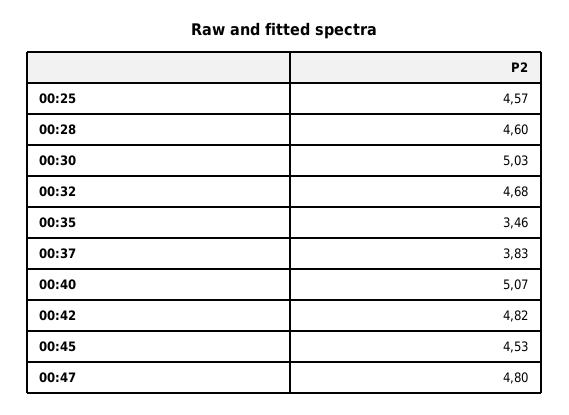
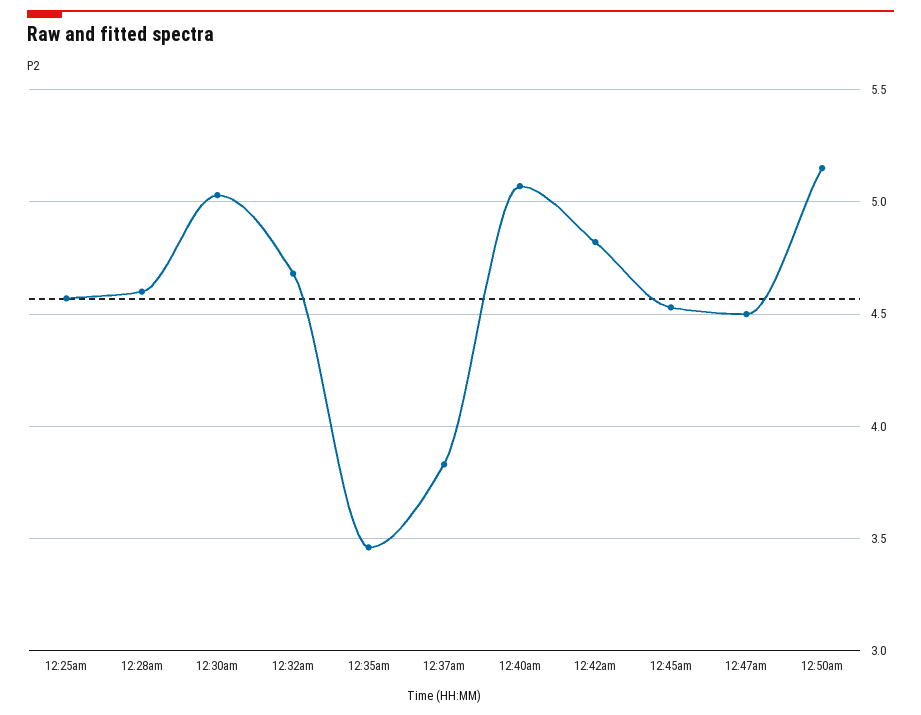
00:47: 4.8 -> 4.5
12:50am: none -> 5.15

